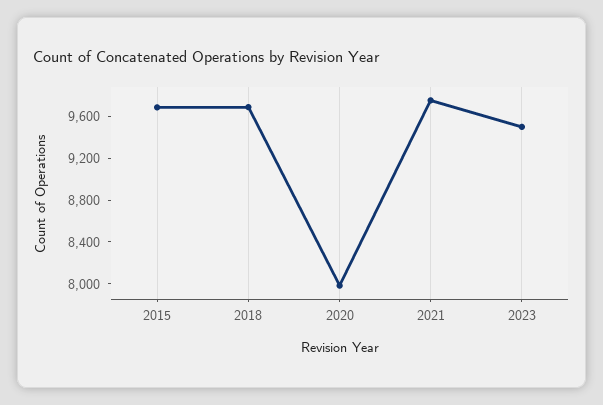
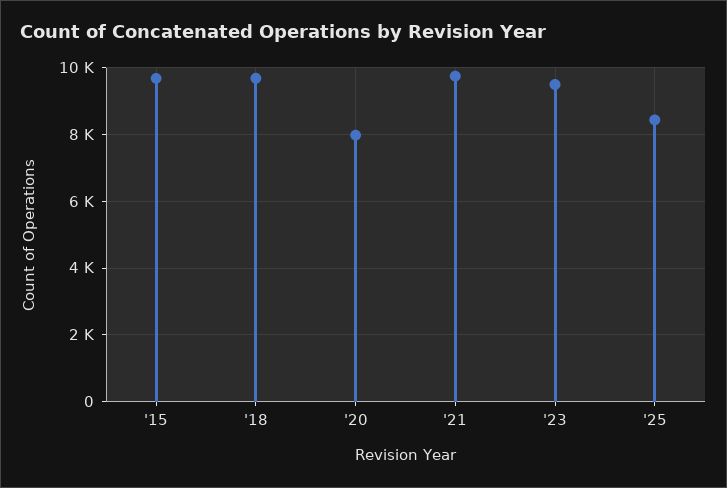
'25: none -> 8400

